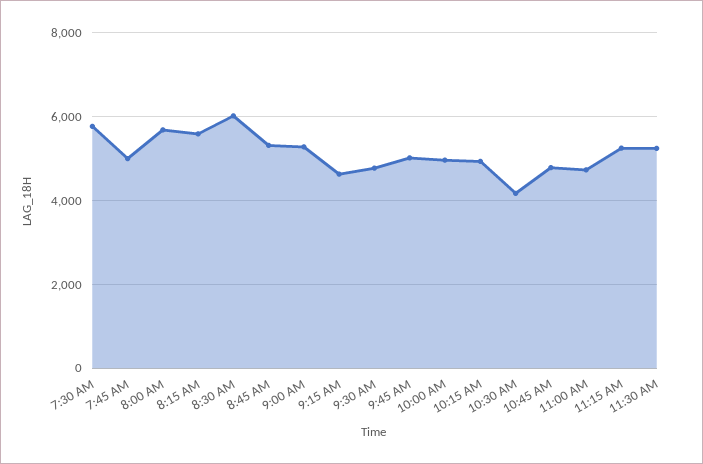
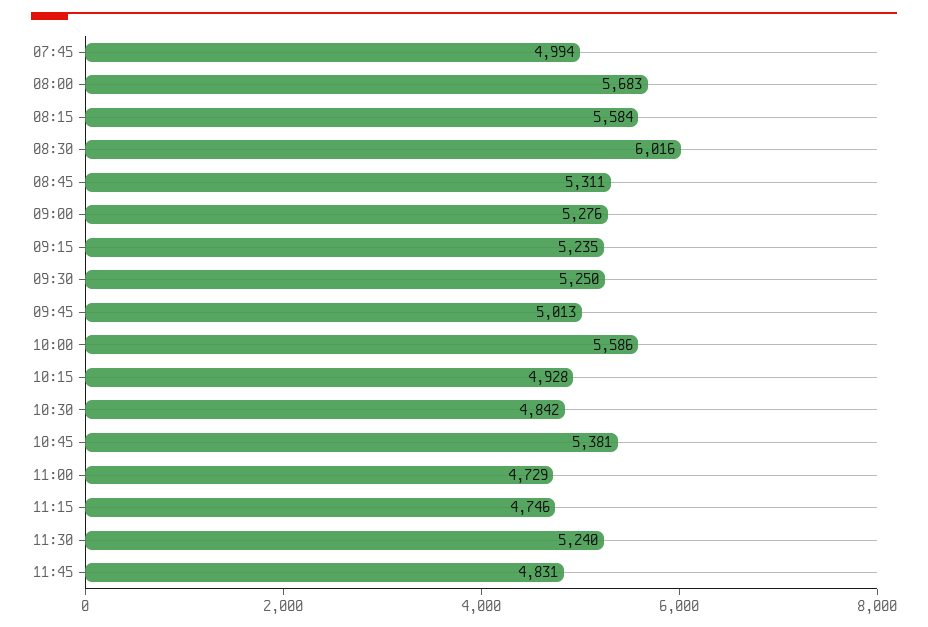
7:30 AM: 5800 -> none
9:15 AM: 4600 -> 5235
9:30 AM: 4800 -> 5250
10:00 AM: 5000 -> 5586
10:30 AM: 4200 -> 4842
10:45 AM: 4800 -> 5381
11:15 AM: 5200 -> 4746
11:45: none -> 4831

